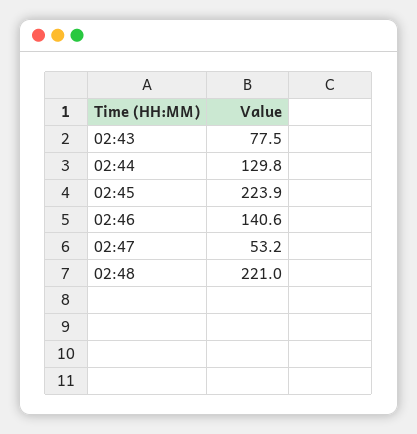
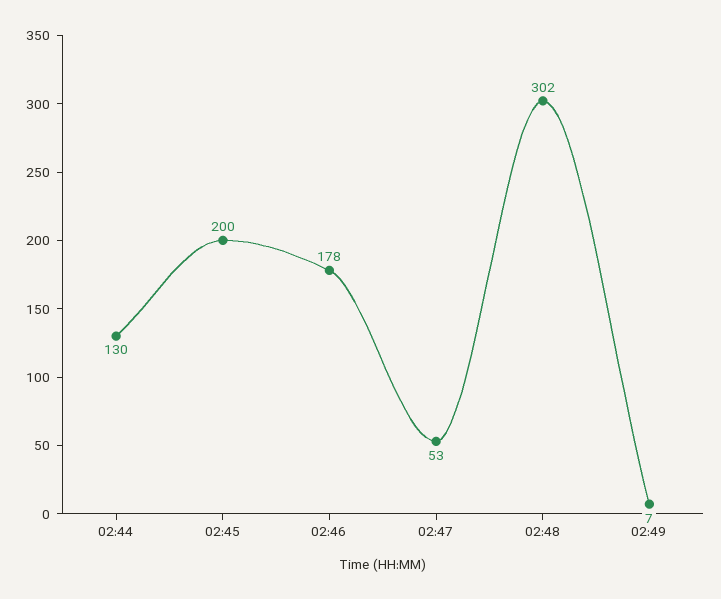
02:43: 77.5 -> none
02:45: 223.9 -> 200
02:46: 140.6 -> 178
02:48: 221 -> 302
02:49: none -> 7

